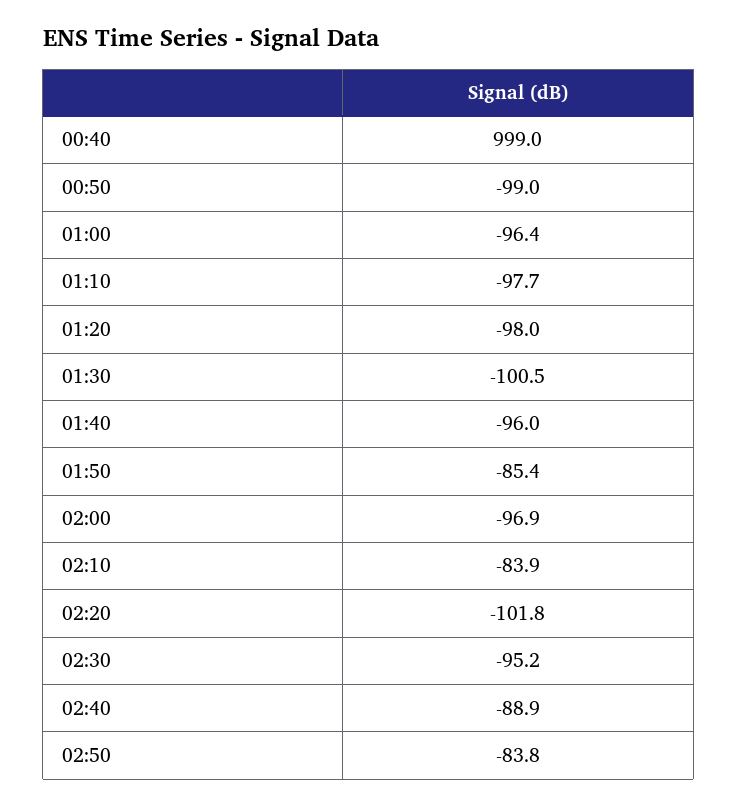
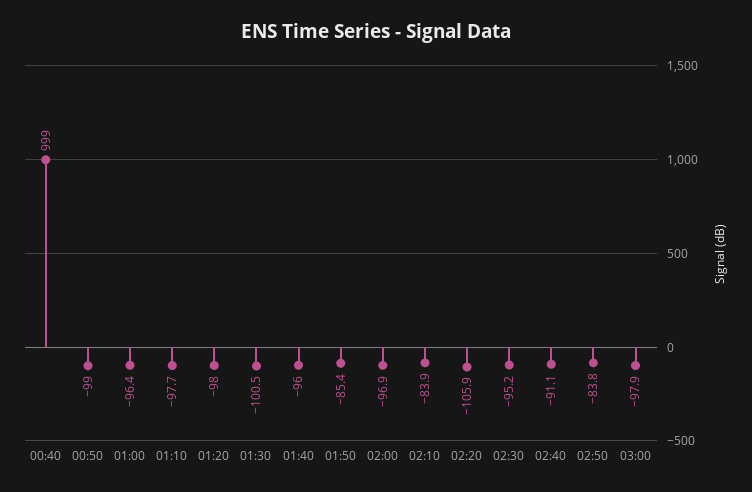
02:20: -101.8 -> -105.9
02:40: -88.9 -> -91.1
03:00: none -> -97.9

